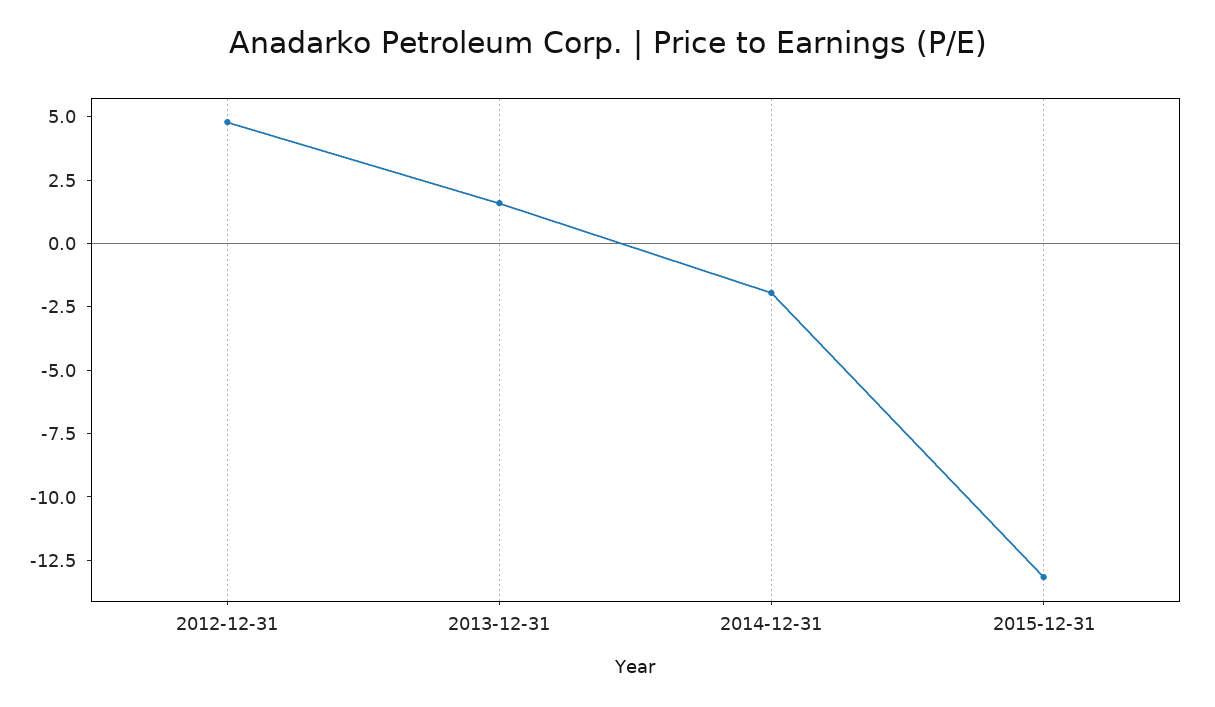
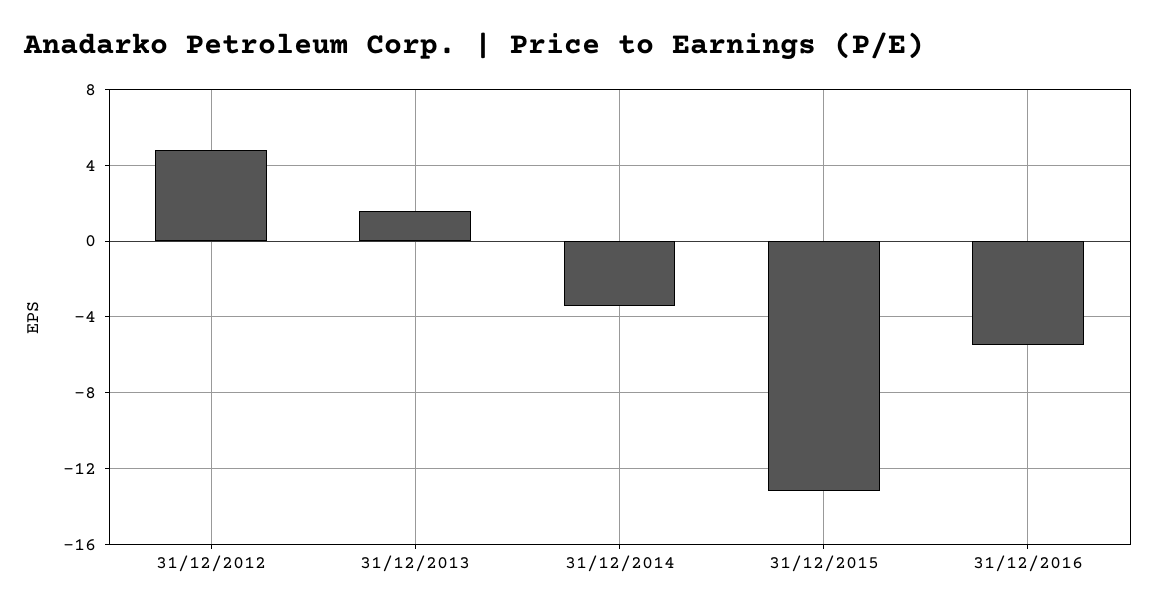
2014-12-31: -2 -> -3.5
31/12/2016: none -> -5.5

